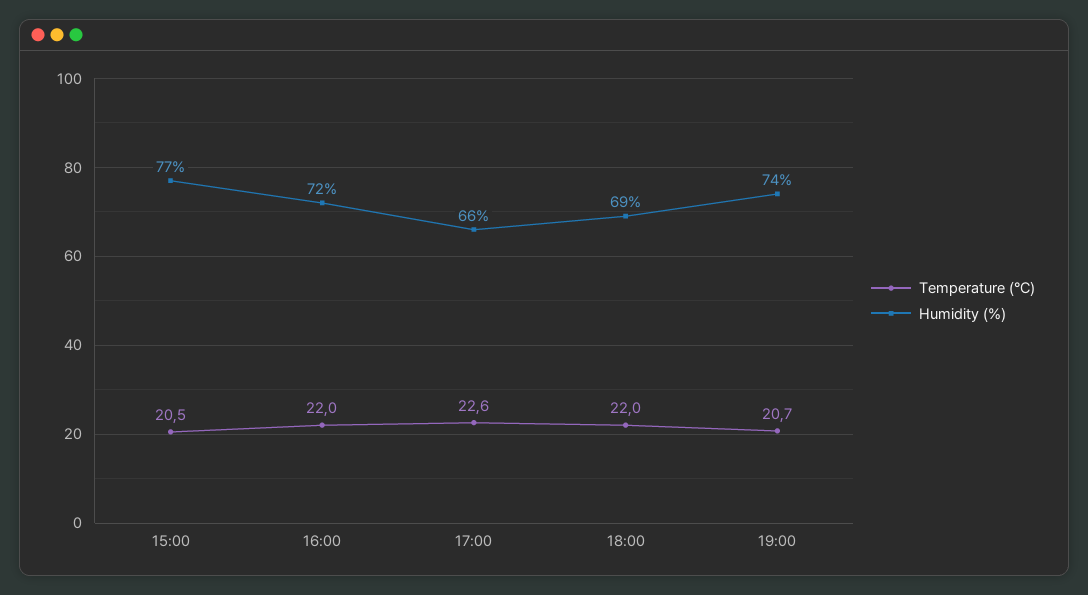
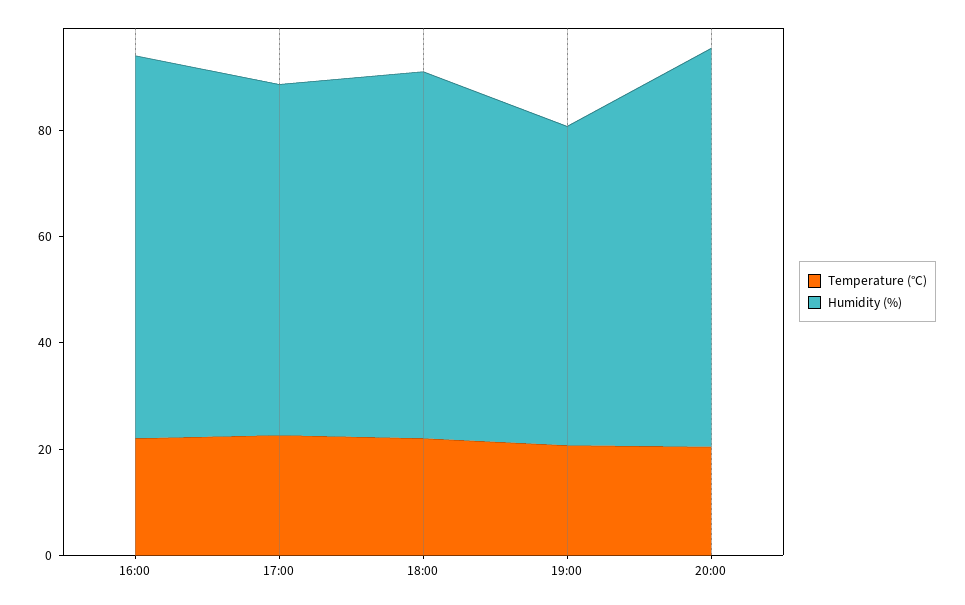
Temperature (°C), 15:00: 20.5 -> none
Humidity (%), 15:00: 77 -> none
Humidity (%), 19:00: 74 -> 60
Temperature (°C), 20:00: none -> 20
Humidity (%), 20:00: none -> 75

